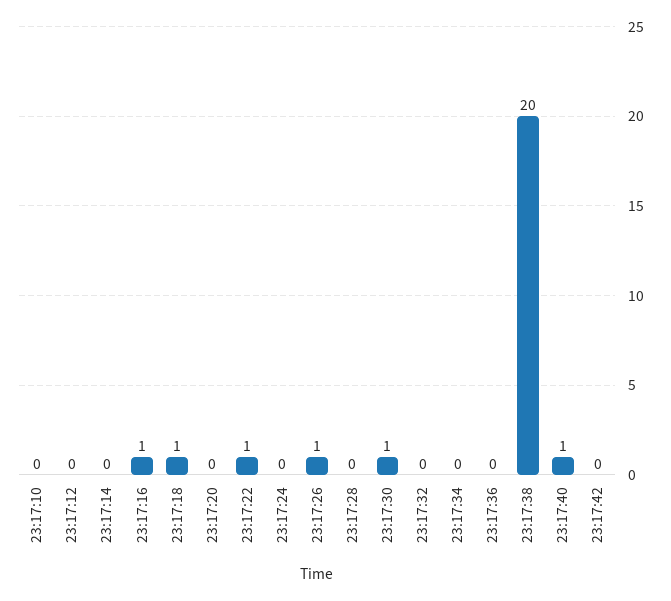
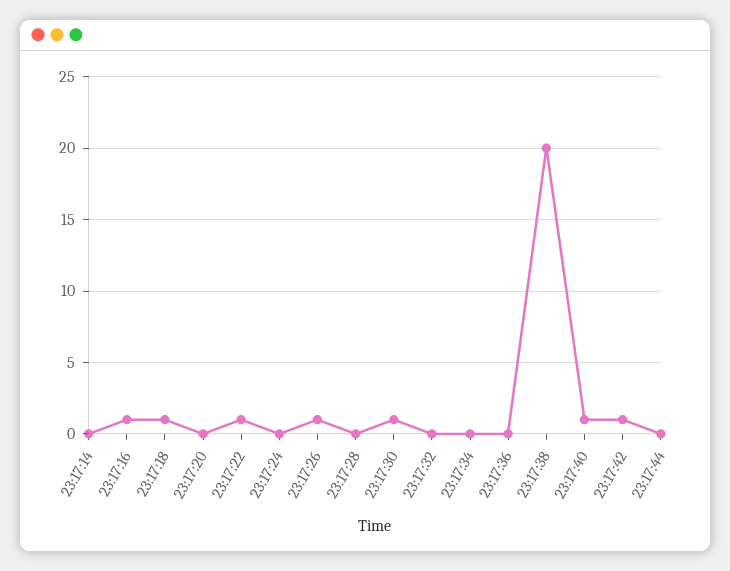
23:17:10: 0 -> none
23:17:12: 0 -> none
23:17:42: 0 -> 1
23:17:44: none -> 0

